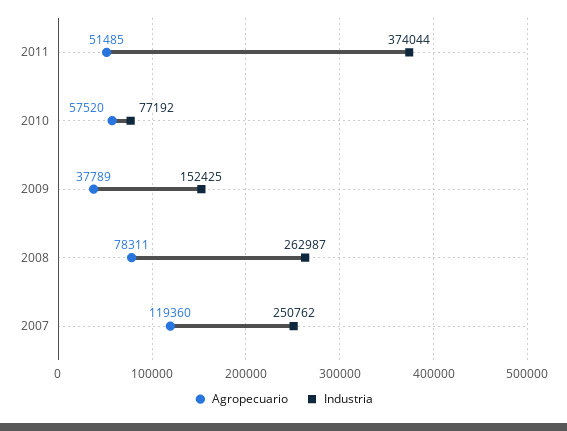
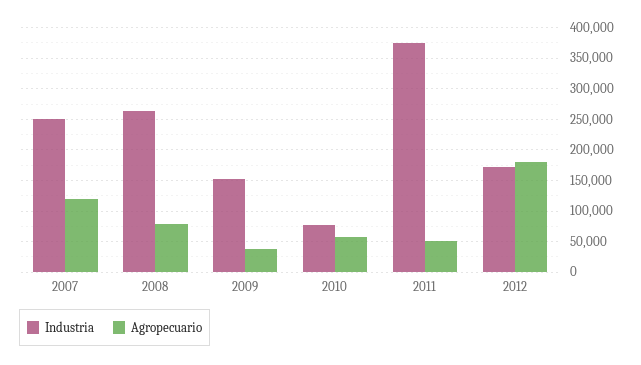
Industria, 2012: none -> 170000
Agropecuario, 2012: none -> 180000

